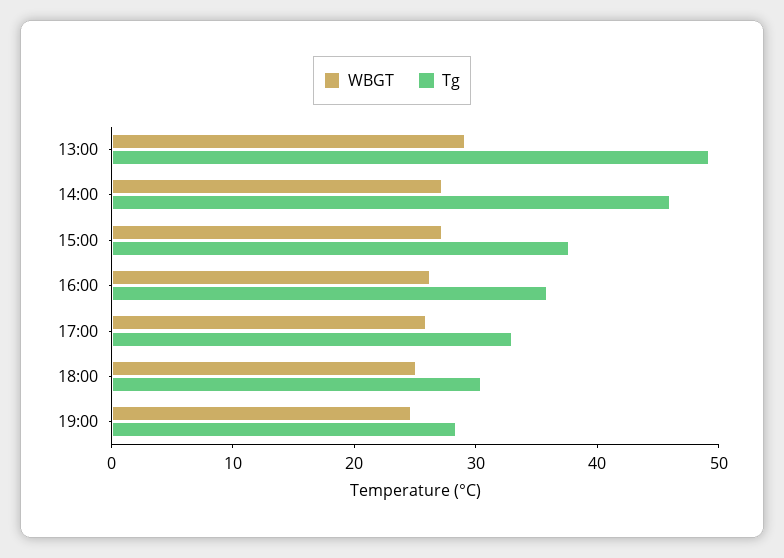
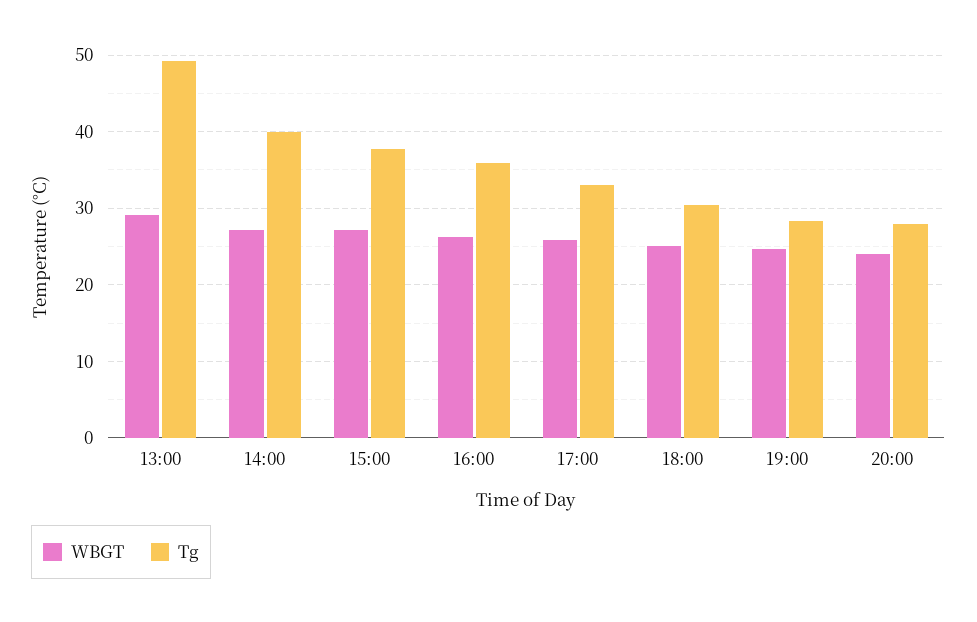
Tg, 14:00: 46 -> 40
WBGT, 20:00: none -> 24
Tg, 20:00: none -> 28

